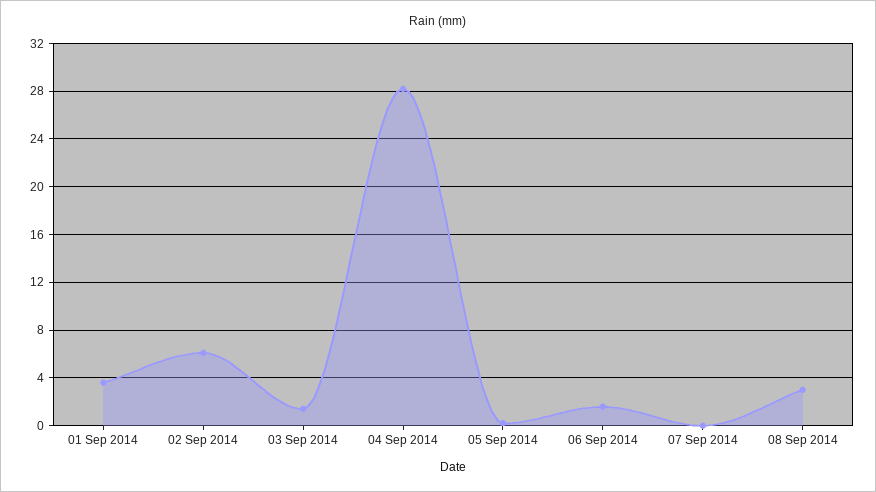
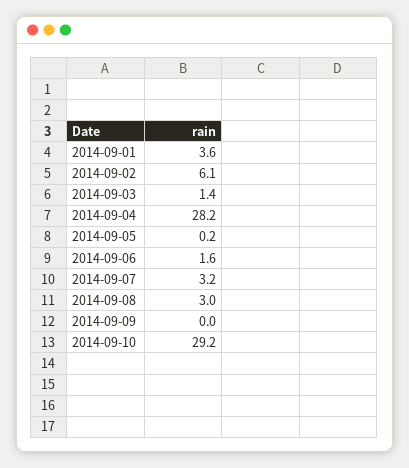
07 Sep 2014: 0 -> 3.2
2014-09-09: none -> 0
2014-09-10: none -> 29.2

